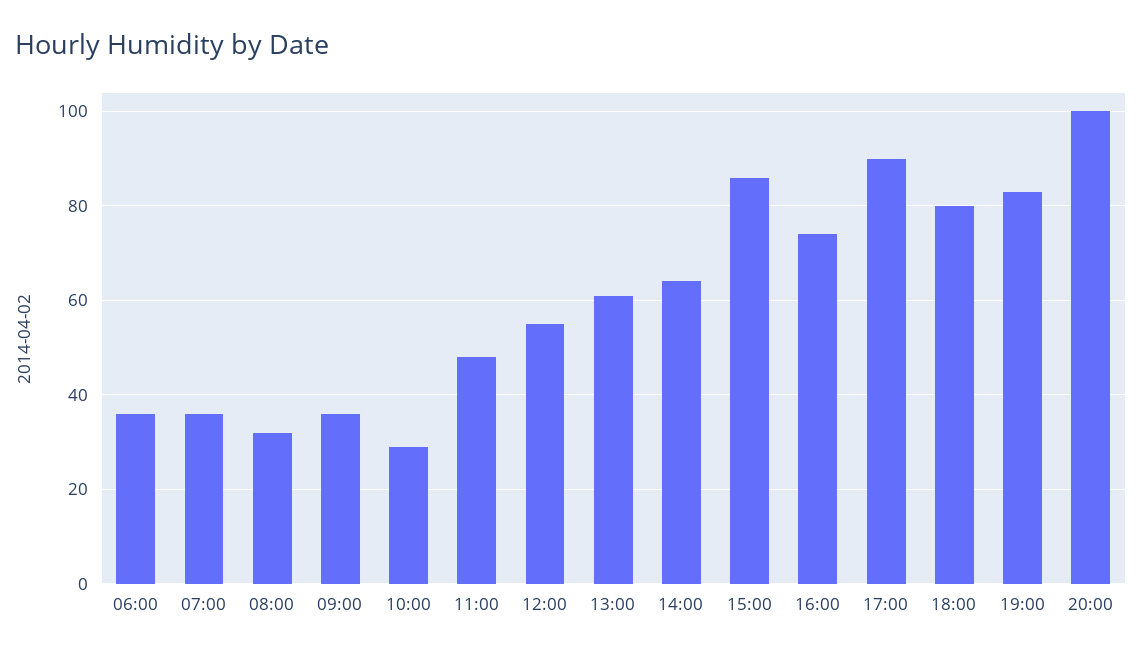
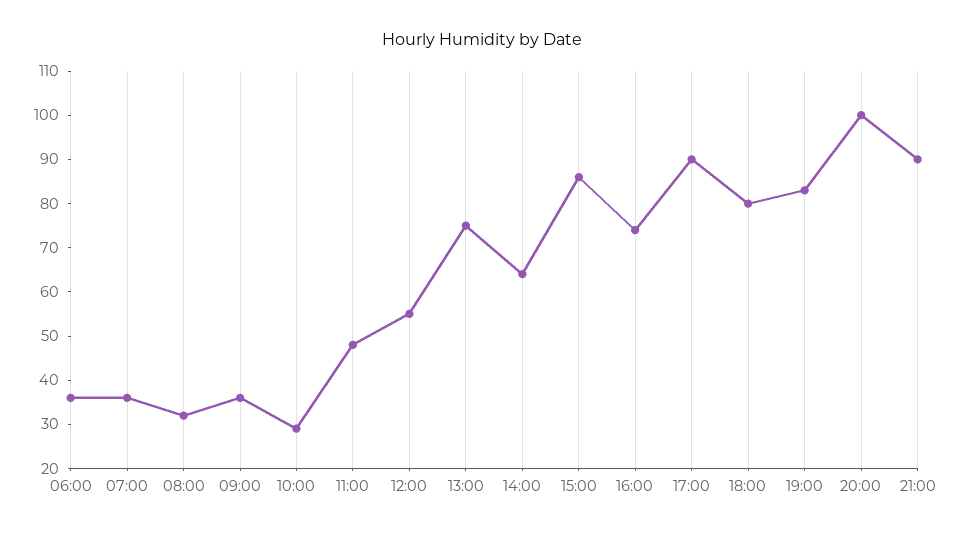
13:00: 60 -> 75
21:00: none -> 90

